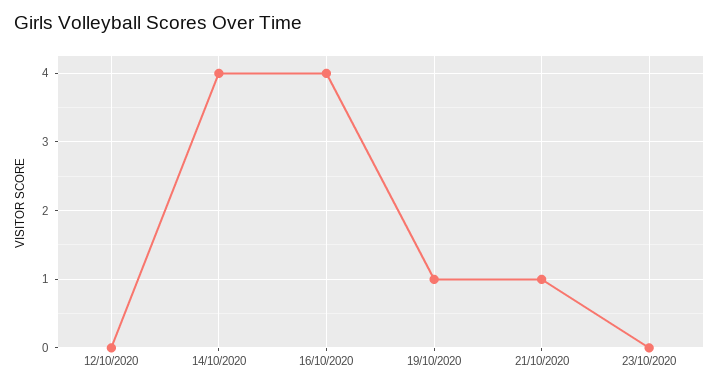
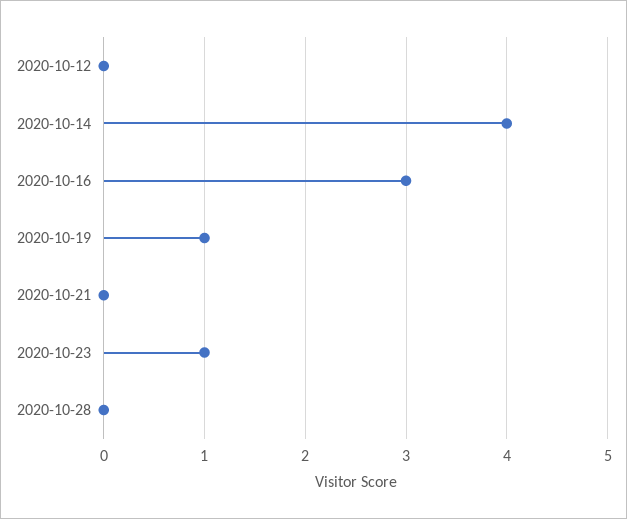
16/10/2020: 4 -> 3
21/10/2020: 1 -> 0
23/10/2020: 0 -> 1
2020-10-28: none -> 0

